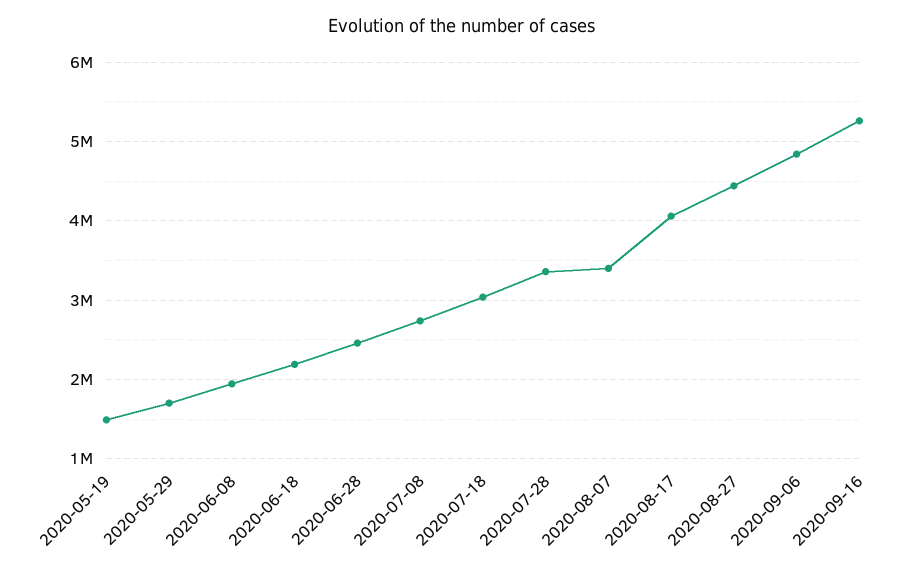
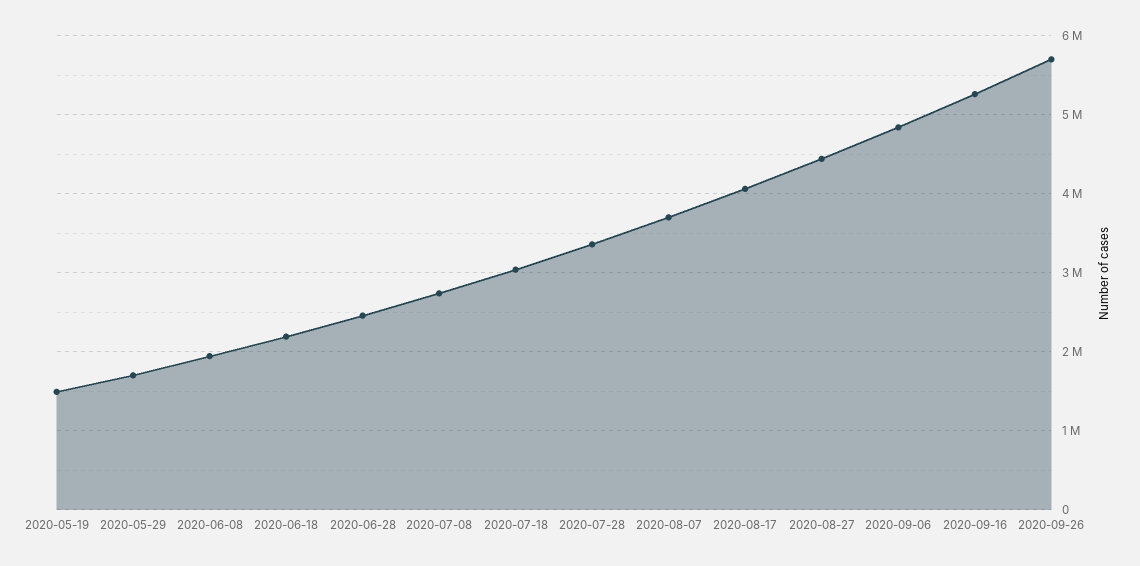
2020-08-07: 3400000 -> 3700000
2020-09-26: none -> 5700000

